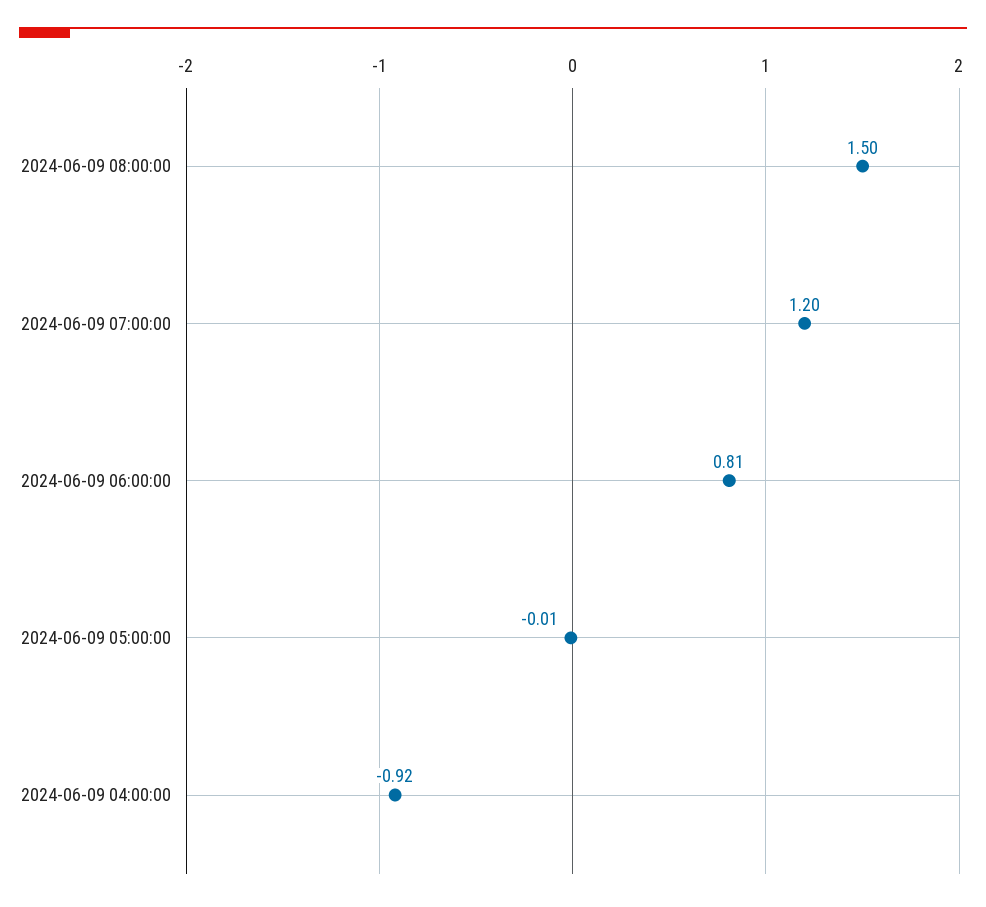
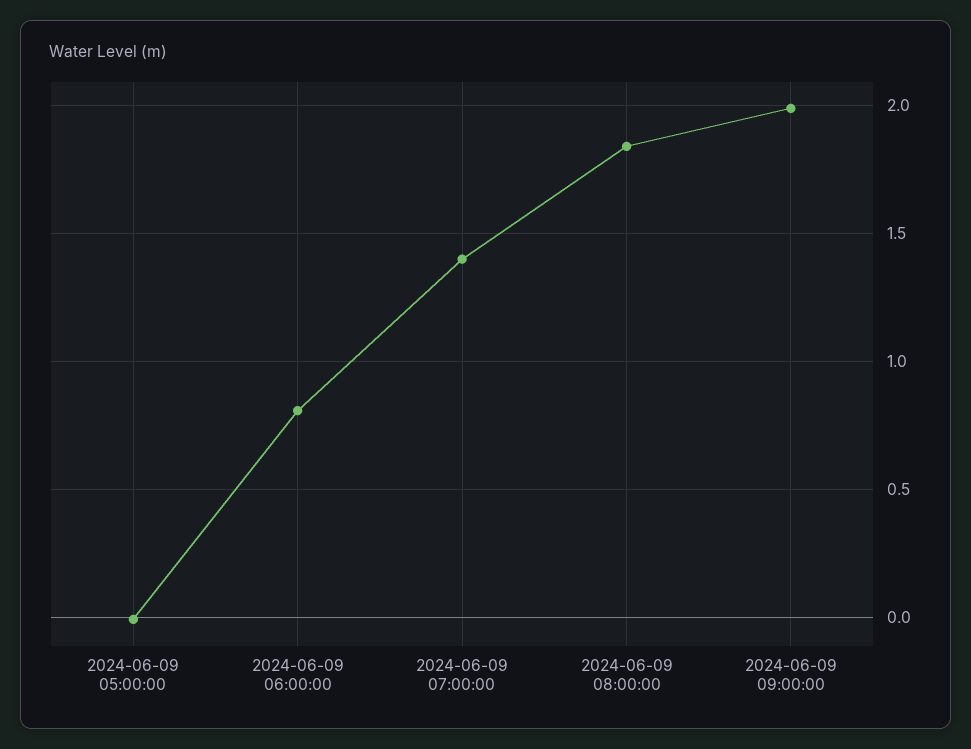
2024-06-09 08:00:00: 1.5 -> 1.85
2024-06-09 07:00:00: 1.2 -> 1.4
2024-06-09 04:00:00: -0.92 -> none
2024-06-09 09:00:00: none -> 2

